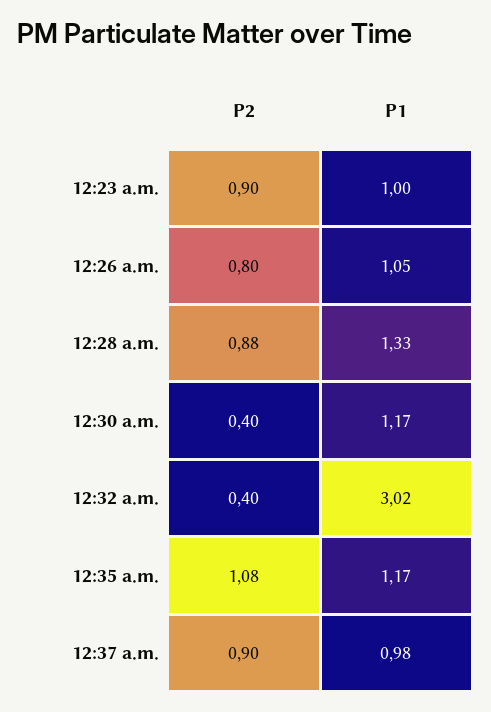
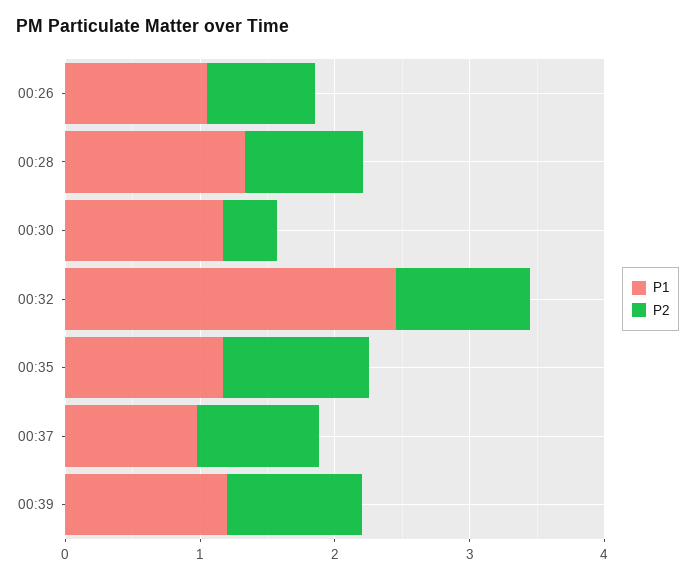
P2, 12:23 a.m.: 0.9 -> none
P1, 12:23 a.m.: 1 -> none
P2, 12:32 a.m.: 0.4 -> 1
P1, 12:32 a.m.: 3.02 -> 2.4
P1, 00:39: none -> 1.2
P2, 00:39: none -> 1

